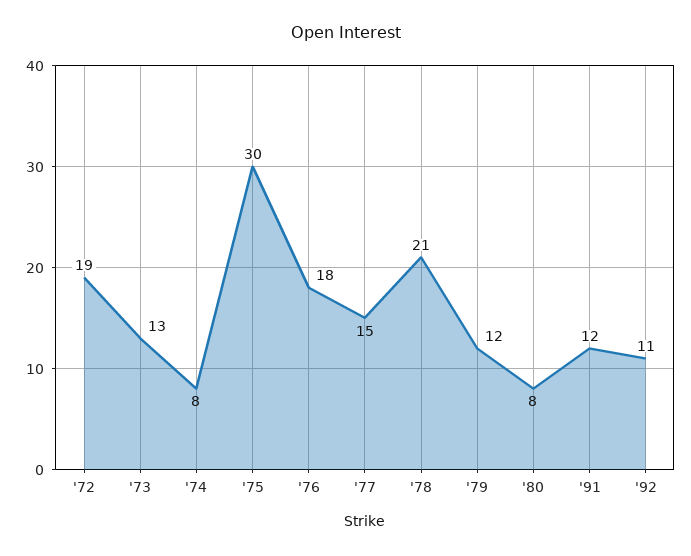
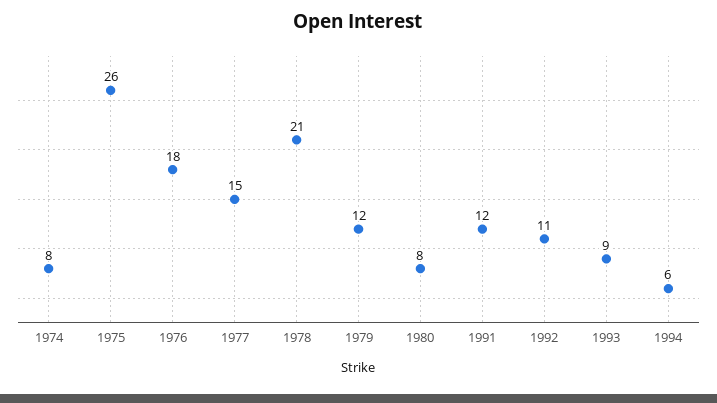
'72: 19 -> none
'73: 13 -> none
'75: 30 -> 26
1993: none -> 9
1994: none -> 6

